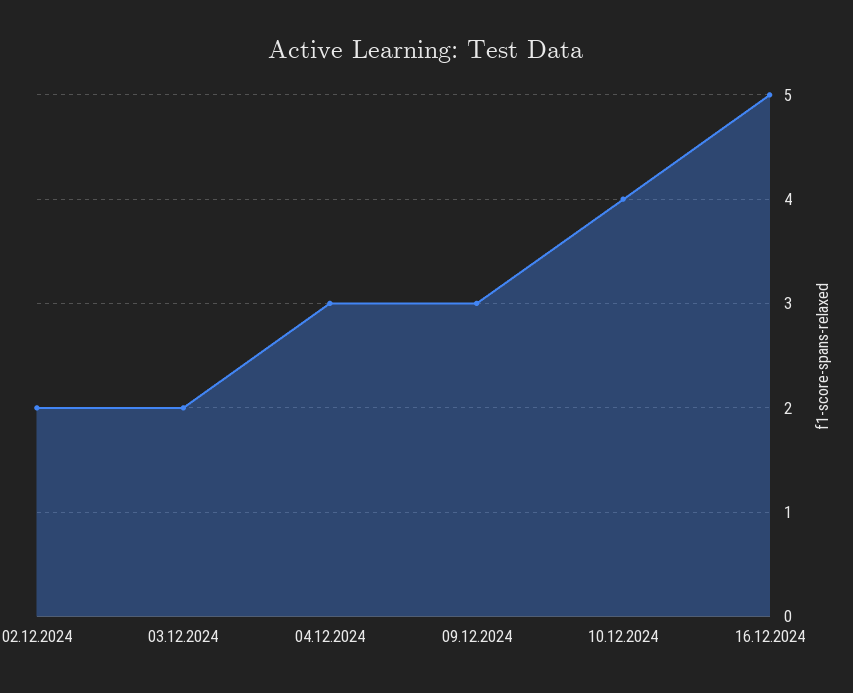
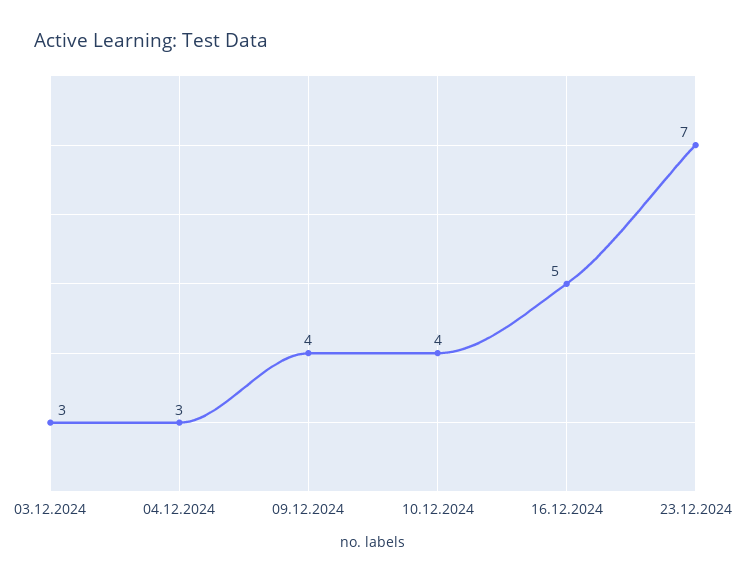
02.12.2024: 2 -> none
03.12.2024: 2 -> 3
09.12.2024: 3 -> 4
23.12.2024: none -> 7

